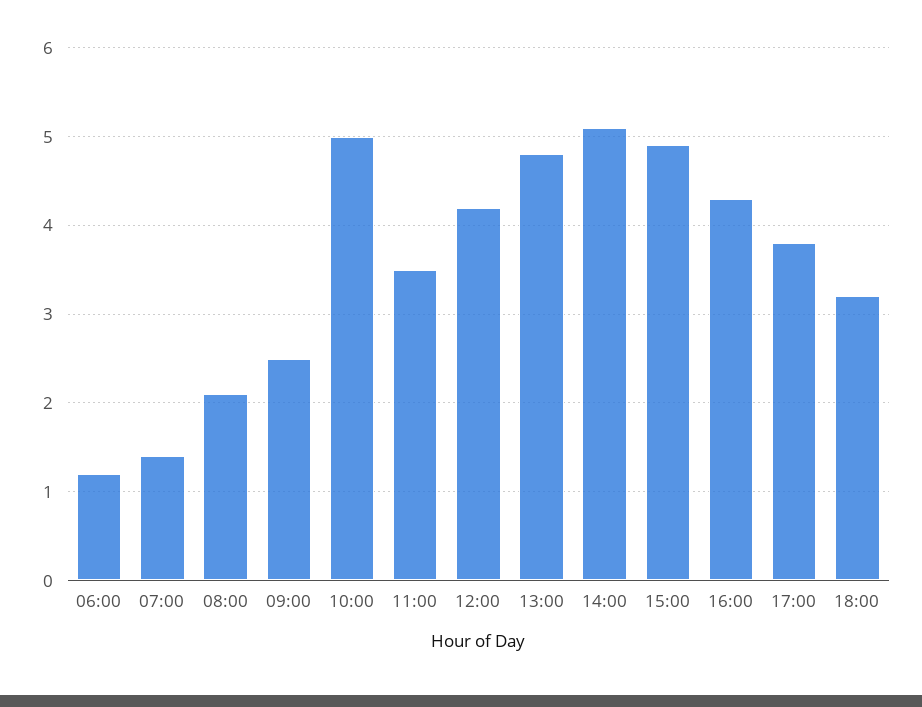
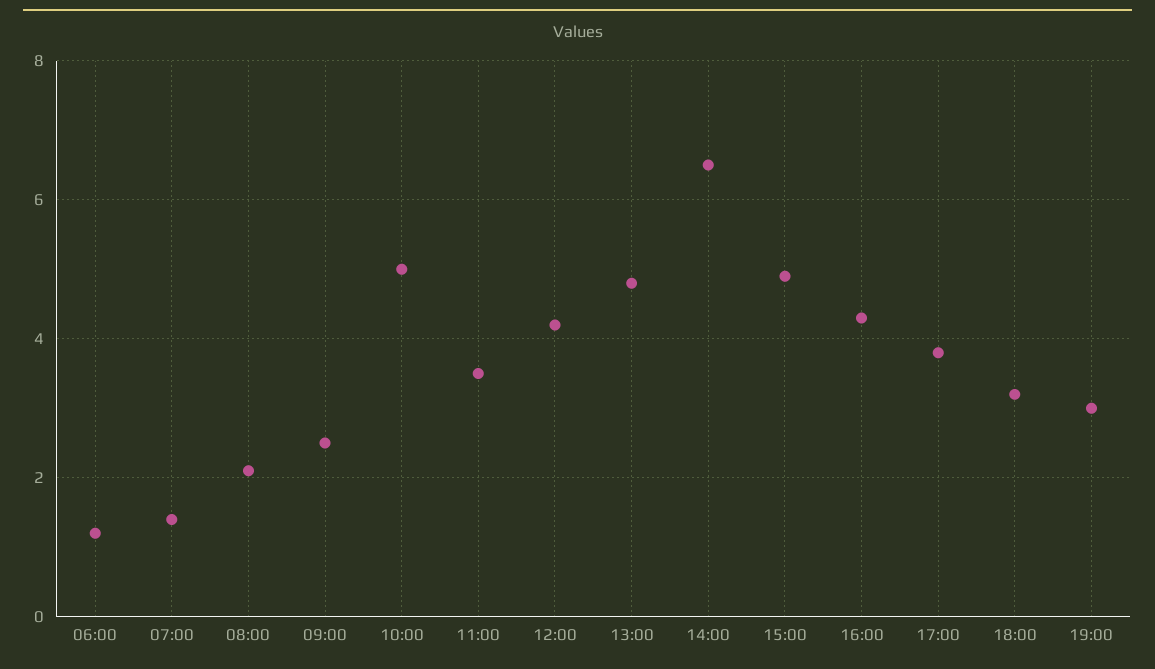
14:00: 5.1 -> 6.5
19:00: none -> 3

